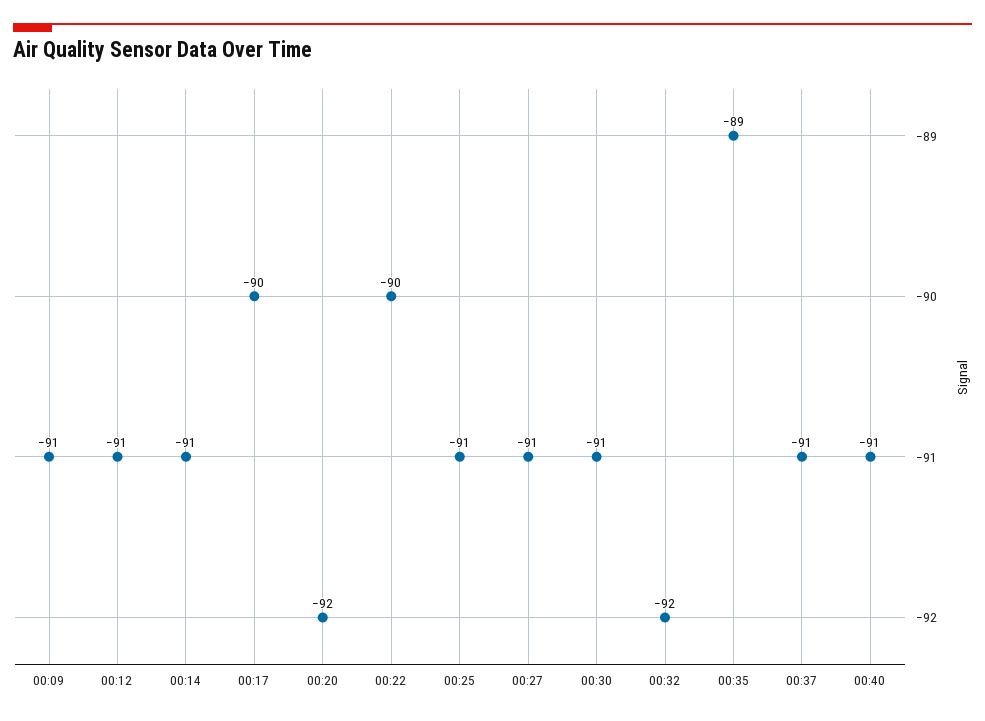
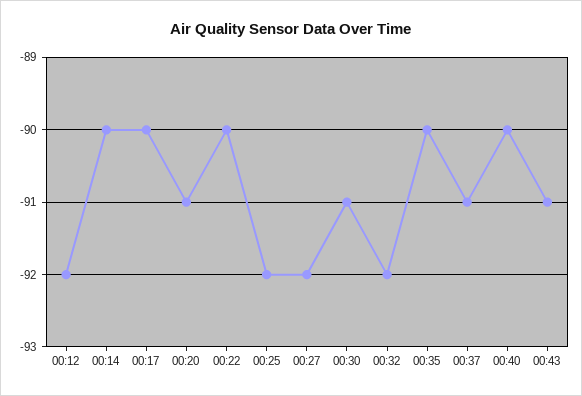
00:09: -91 -> none
00:12: -91 -> -92
00:14: -91 -> -90
00:20: -92 -> -91
00:25: -91 -> -92
00:27: -91 -> -92
00:35: -89 -> -90
00:40: -91 -> -90
00:43: none -> -91

